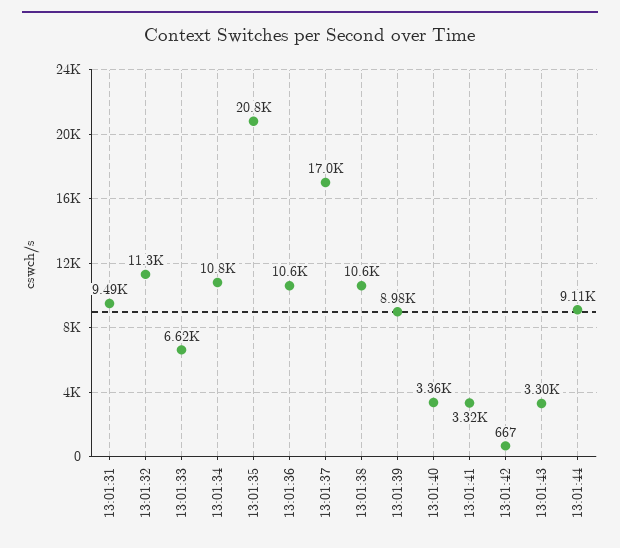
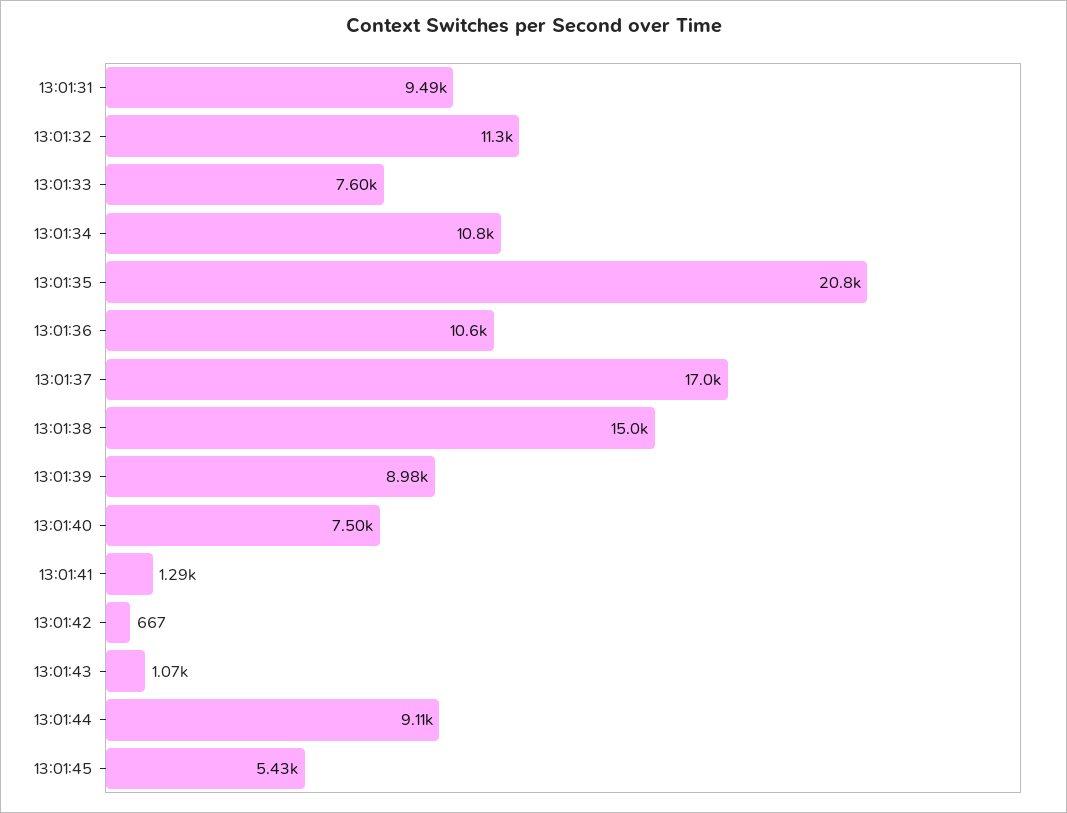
13:01:33: 6620 -> 7600
13:01:38: 10600 -> 15000
13:01:40: 3360 -> 7500
13:01:41: 3320 -> 1290
13:01:43: 3300 -> 1070
13:01:45: none -> 5430

